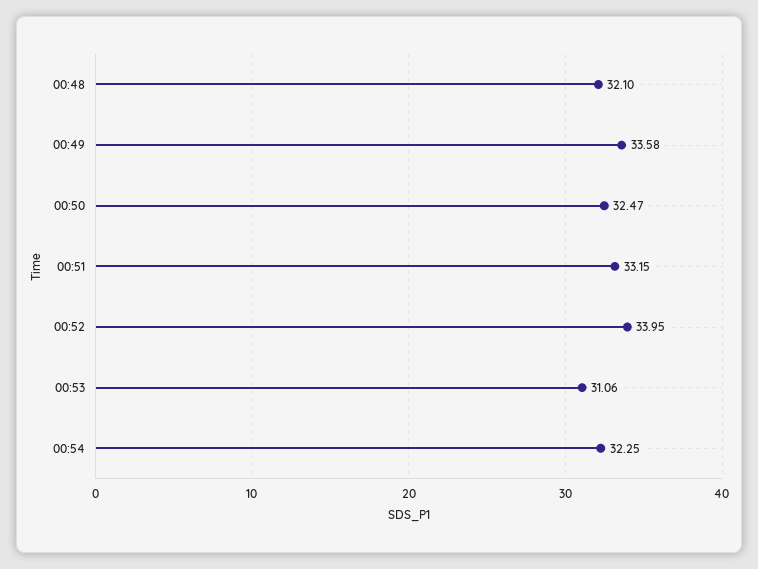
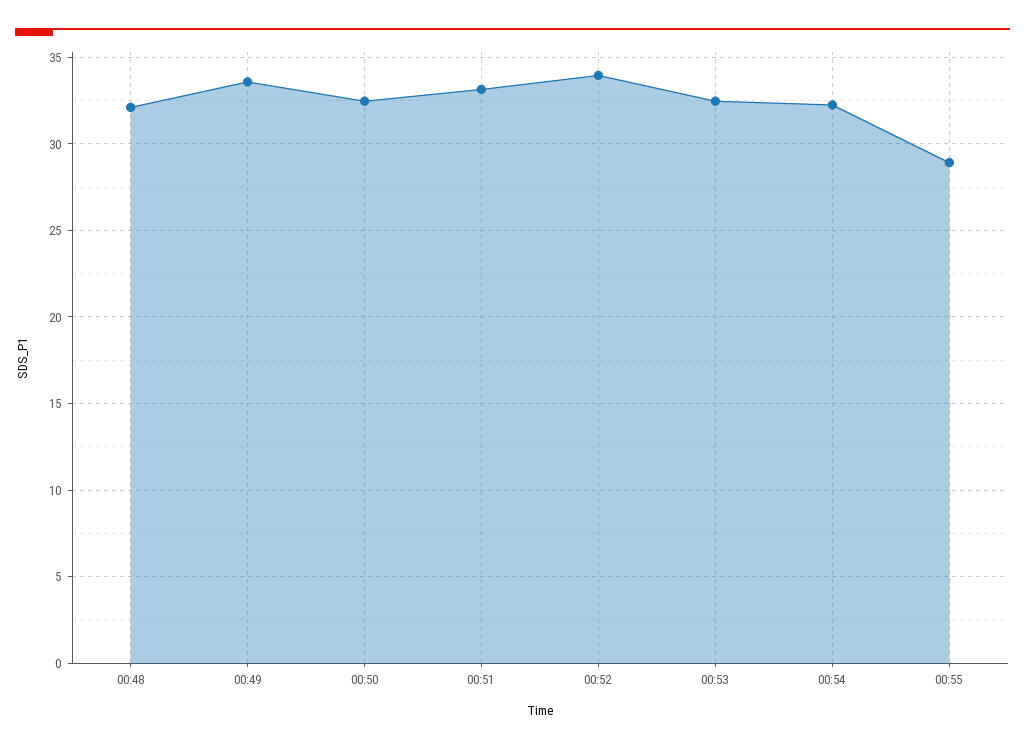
00:53: 31.06 -> 32.5
00:55: none -> 29

